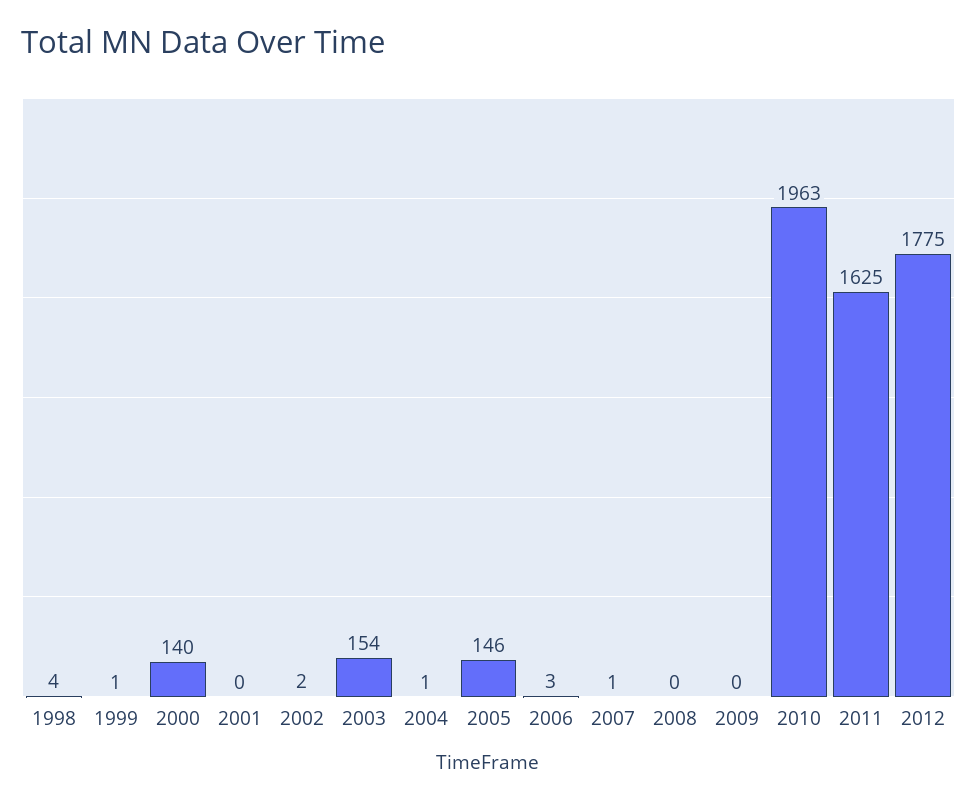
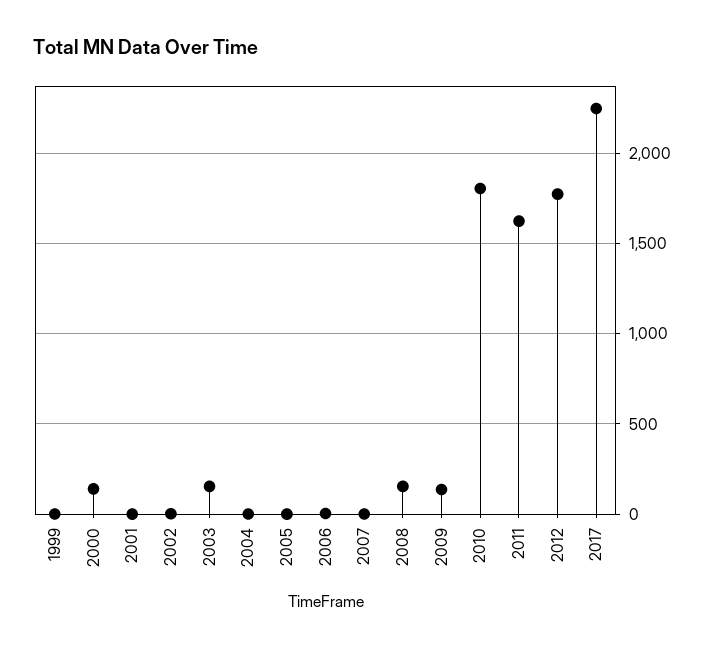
1998: 4 -> none
2005: 146 -> 0
2008: 0 -> 150
2009: 0 -> 150
2010: 1963 -> 1800
2017: none -> 2250

